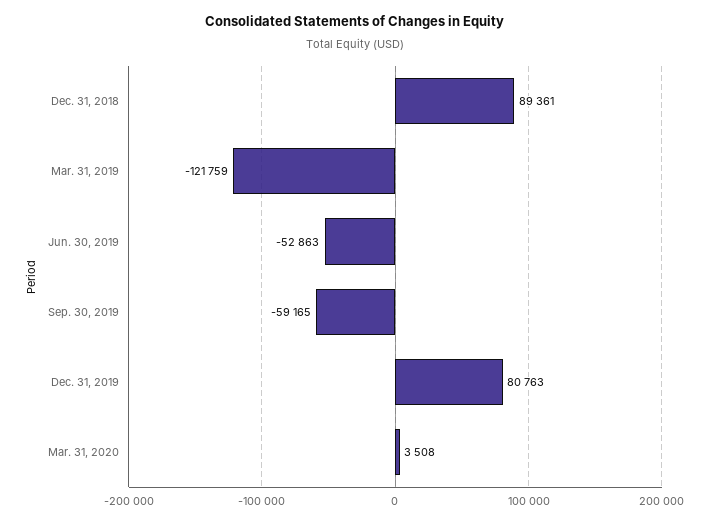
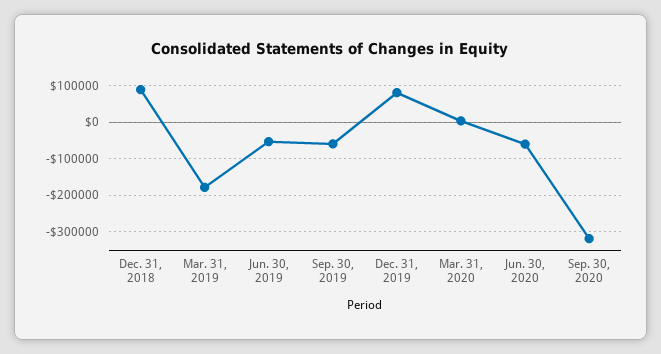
Mar. 31, 2019: -121759 -> -180000
Jun. 30, 2020: none -> -60000
Sep. 30, 2020: none -> -320000

